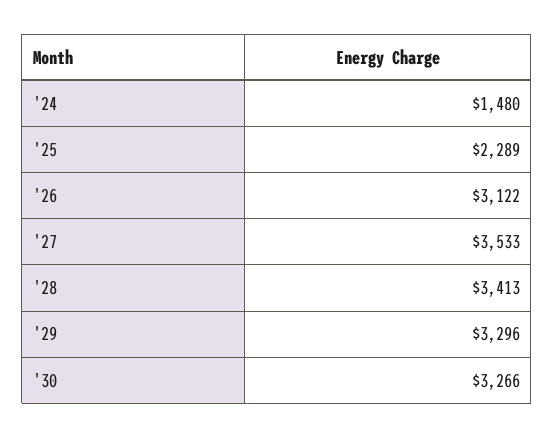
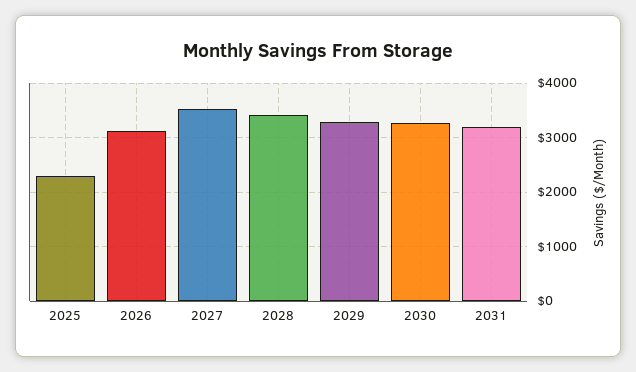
'24: 1480 -> none
2031: none -> 3200

